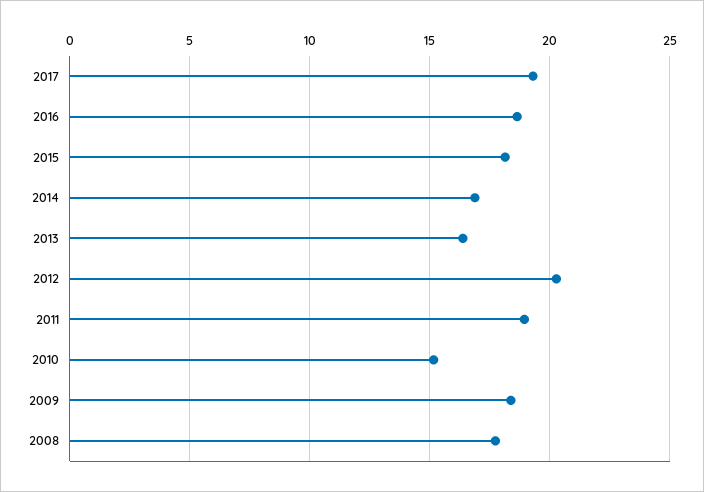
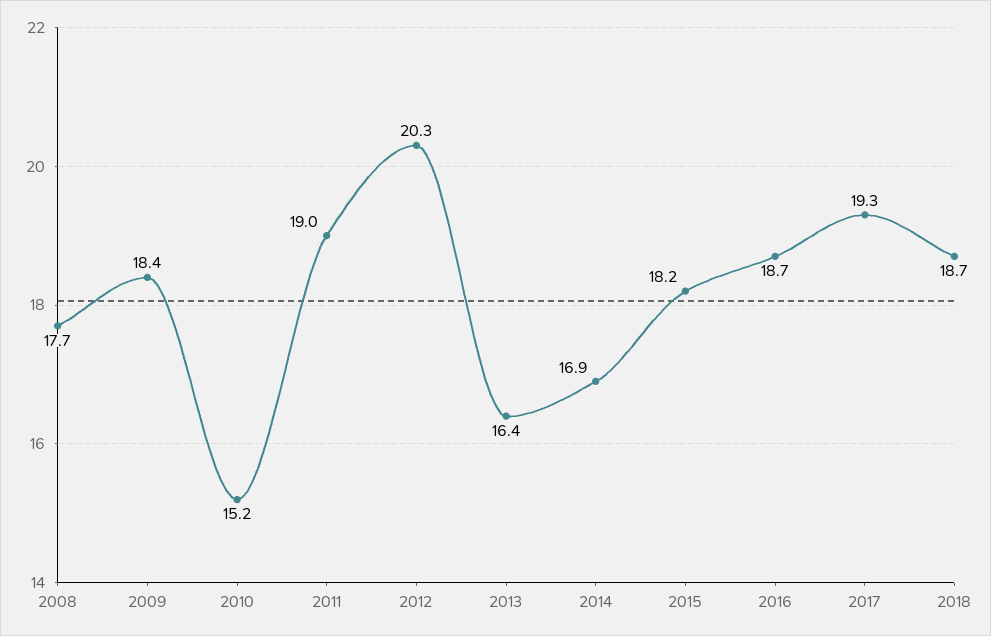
2018: none -> 18.7

